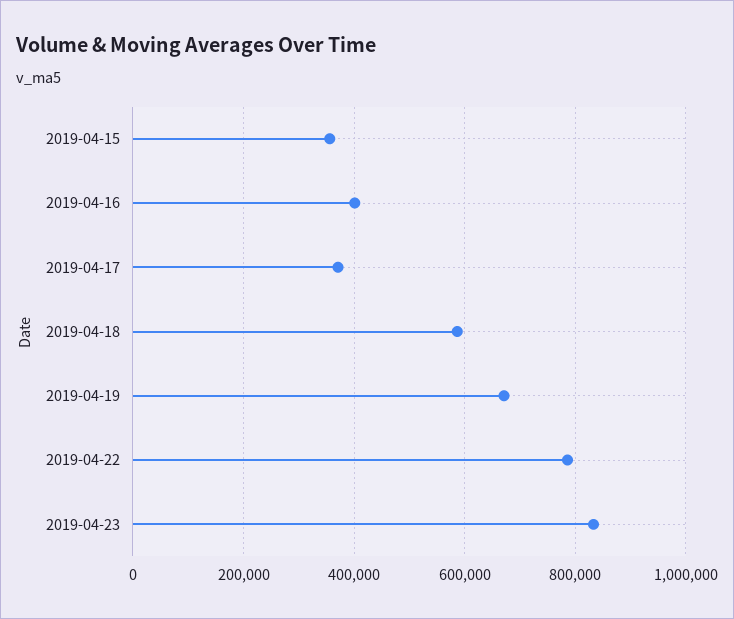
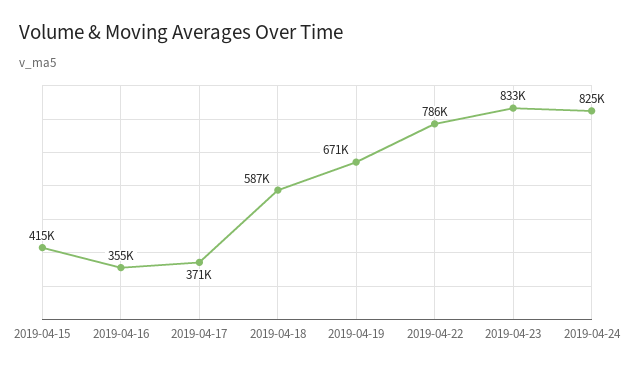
2019-04-15: 360000 -> 415000
2019-04-16: 400000 -> 355000
2019-04-24: none -> 825000

